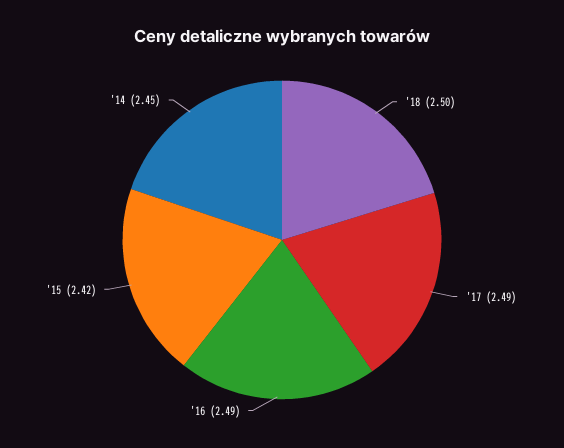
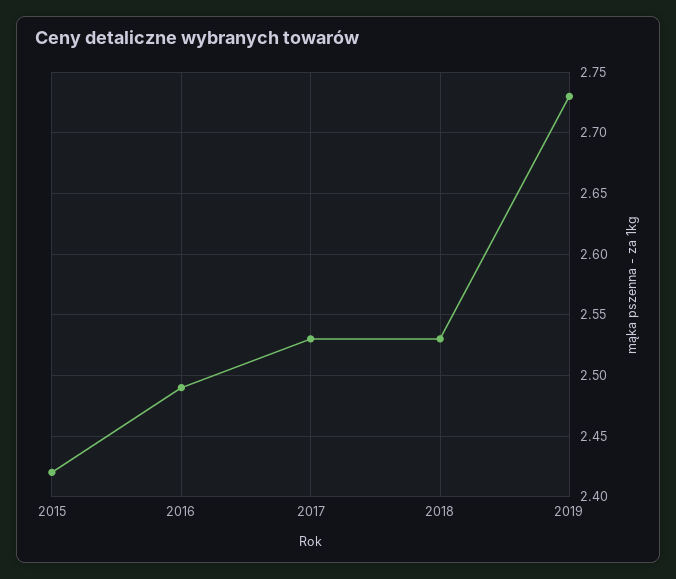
'18: 2.5 -> 2.53
'17: 2.49 -> 2.53
'14: 2.45 -> none
2019: none -> 2.73

